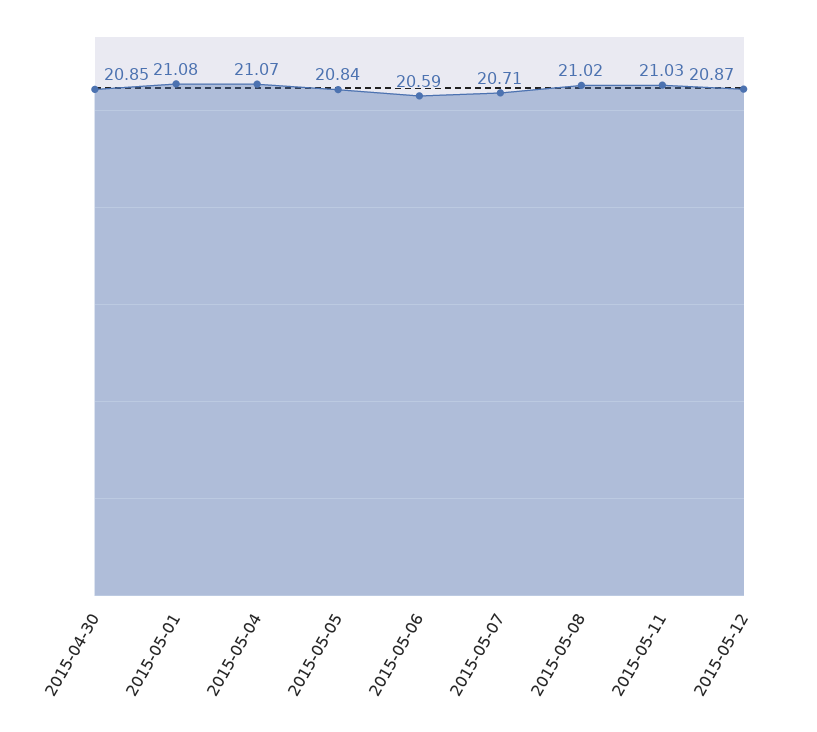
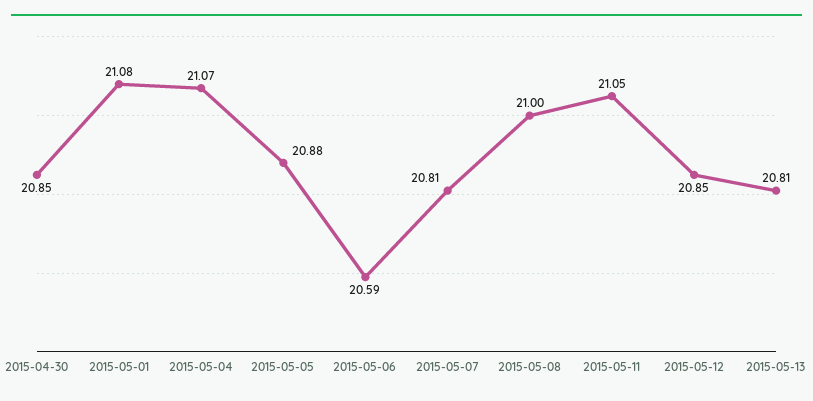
2015-05-05: 20.84 -> 20.88
2015-05-07: 20.71 -> 20.81
2015-05-08: 21.02 -> 21
2015-05-11: 21.03 -> 21.05
2015-05-12: 20.87 -> 20.85
2015-05-13: none -> 20.81

